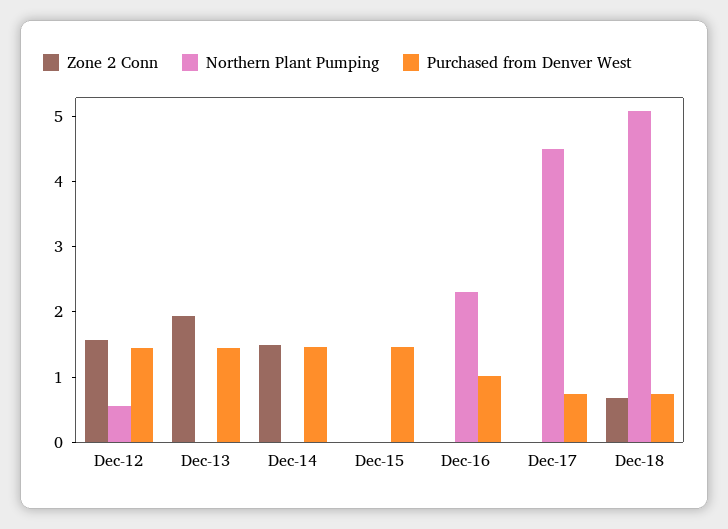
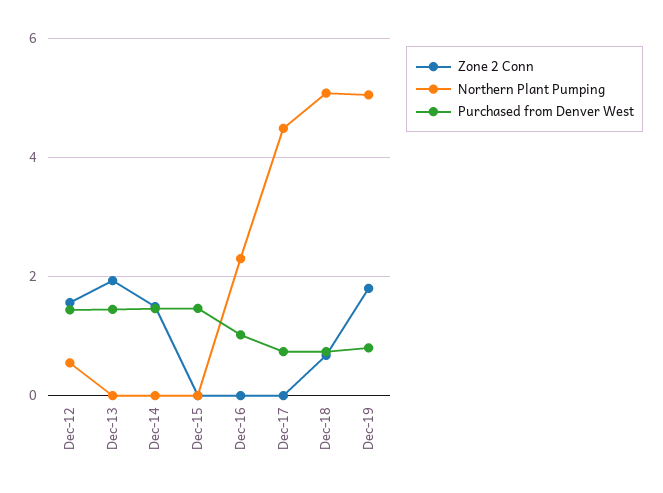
Zone 2 Conn, Dec-19: none -> 1.8
Northern Plant Pumping, Dec-19: none -> 5
Purchased from Denver West, Dec-19: none -> 0.8

